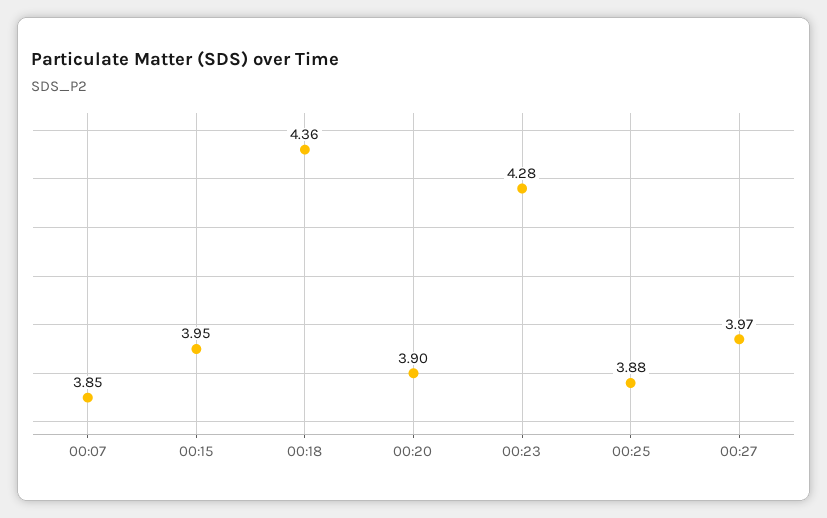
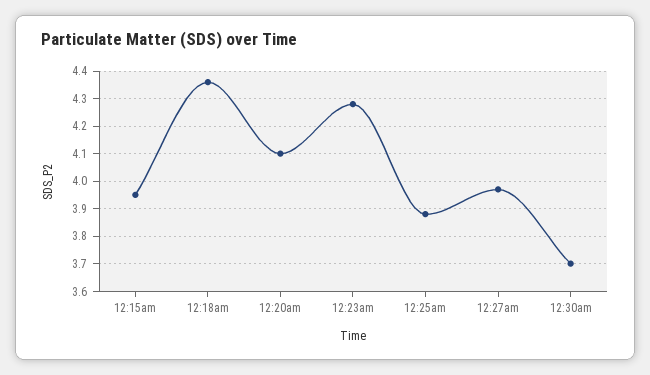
00:07: 3.85 -> none
00:20: 3.9 -> 4.1
12:30am: none -> 3.7

